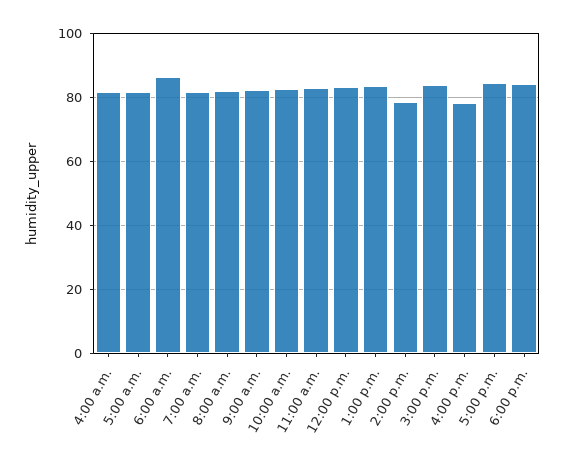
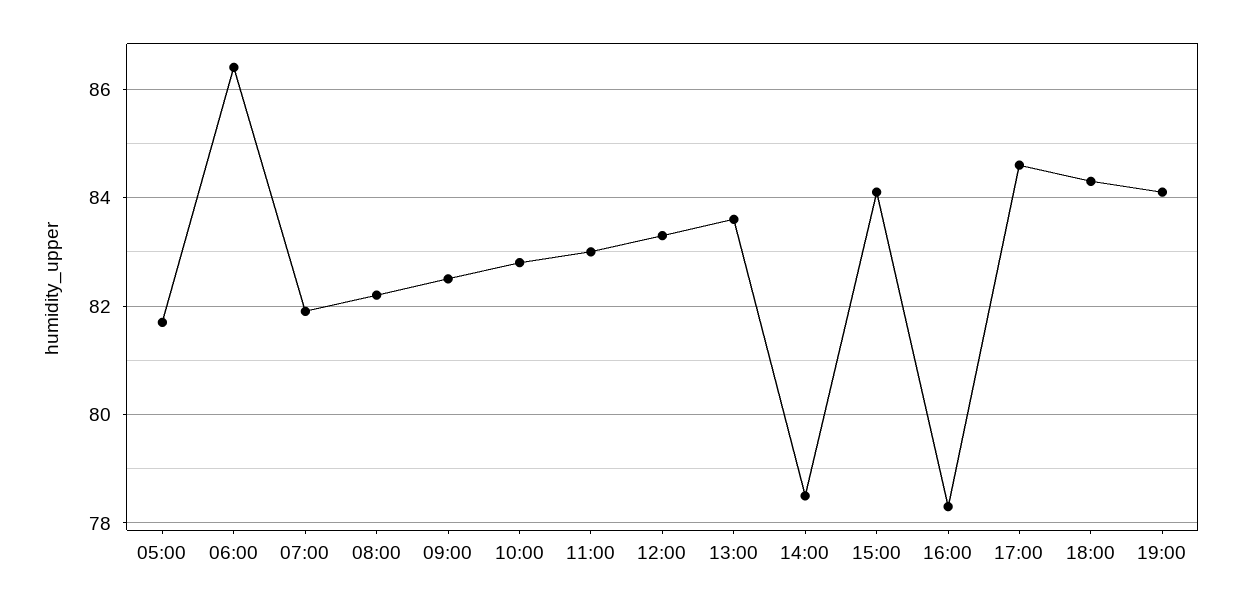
4:00 a.m.: 82 -> none
19:00: none -> 84

